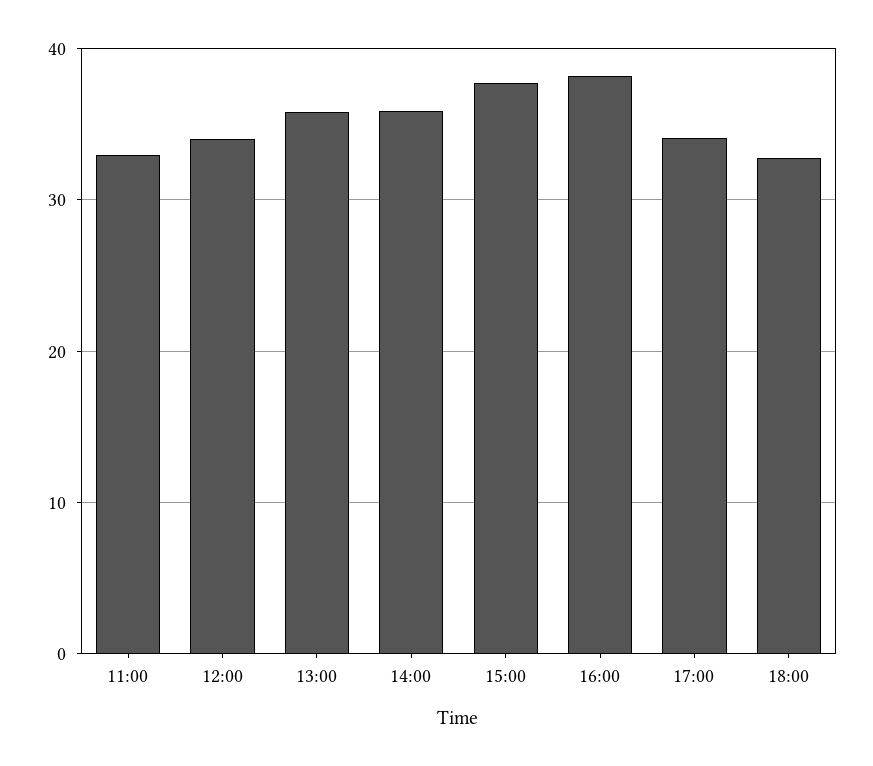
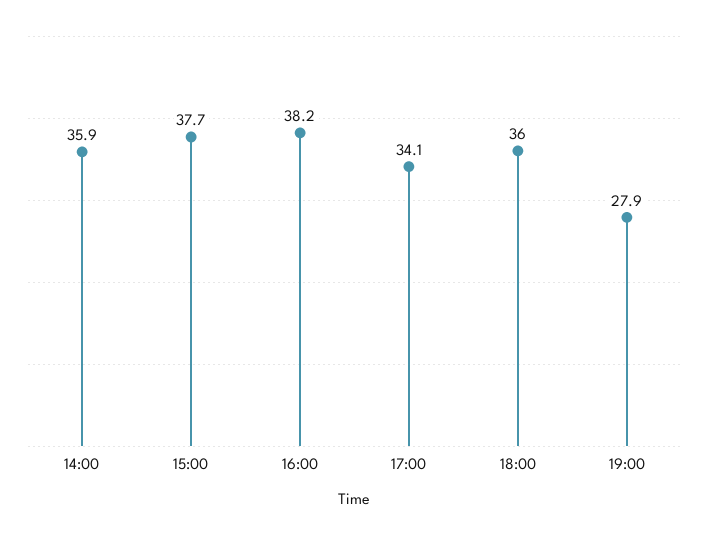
11:00: 33 -> none
12:00: 34 -> none
13:00: 36 -> none
18:00: 33 -> 36
19:00: none -> 27.9

